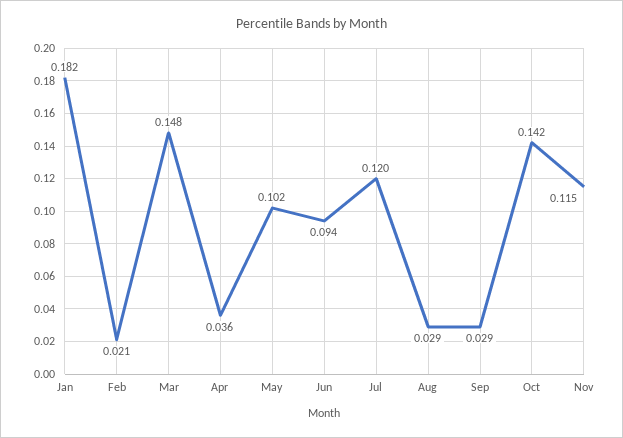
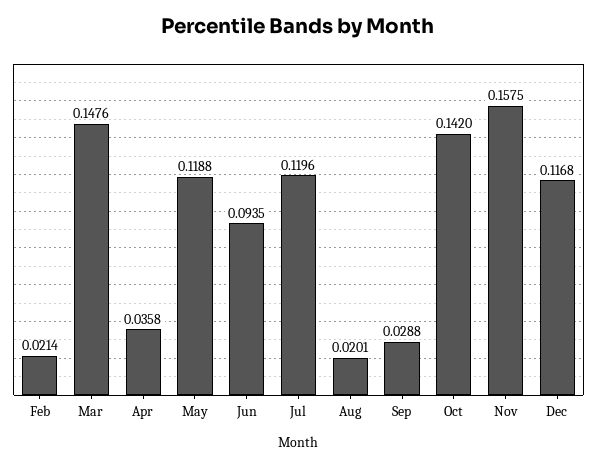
Jan: 0.182 -> none
May: 0.102 -> 0.1188
Aug: 0.029 -> 0.0201
Nov: 0.115 -> 0.1575
Dec: none -> 0.1168

